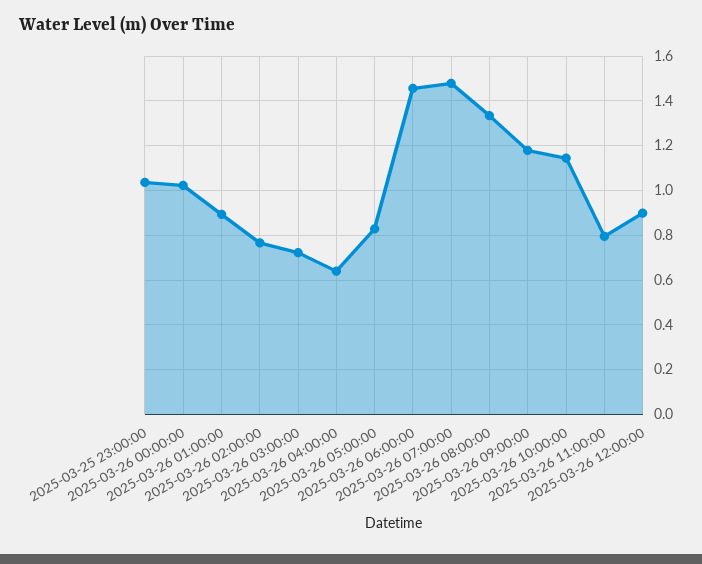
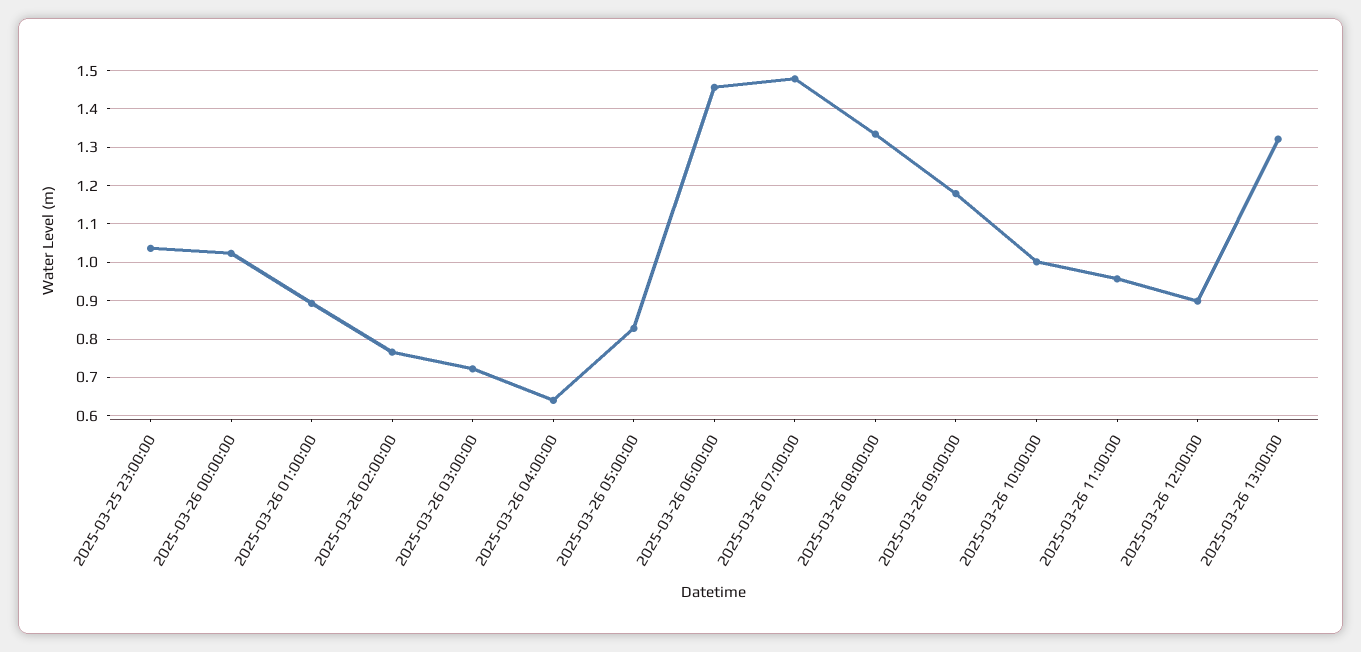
2025-03-26 10:00:00: 1.15 -> 1
2025-03-26 11:00:00: 0.8 -> 0.96
2025-03-26 13:00:00: none -> 1.32

